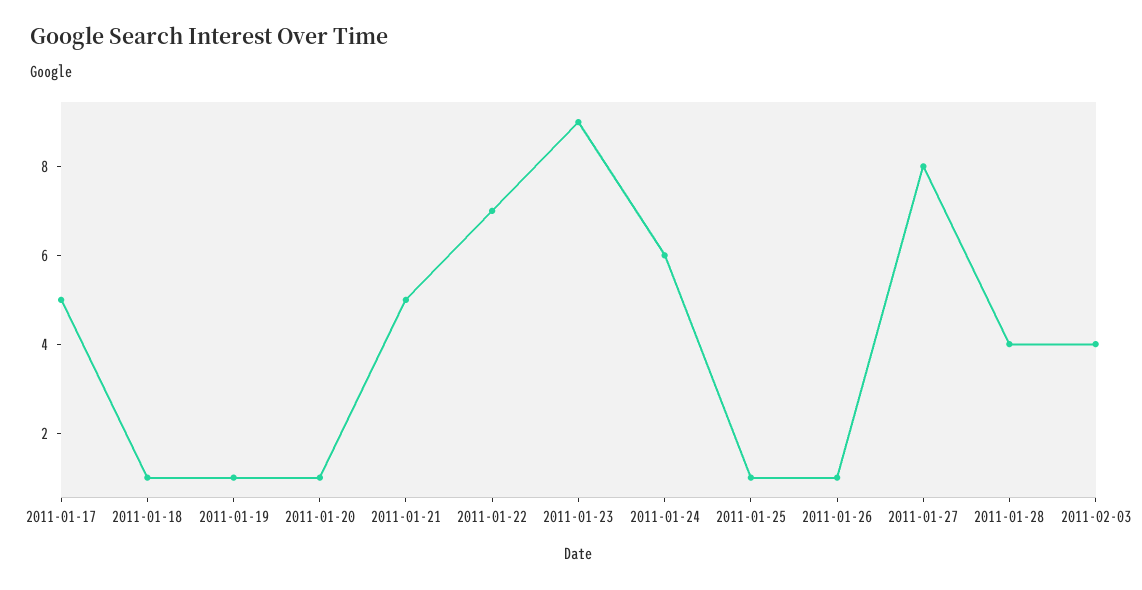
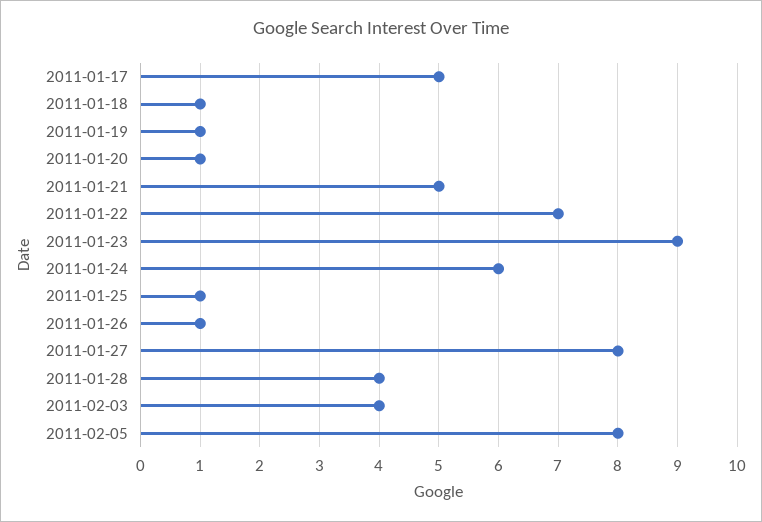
2011-02-05: none -> 8

